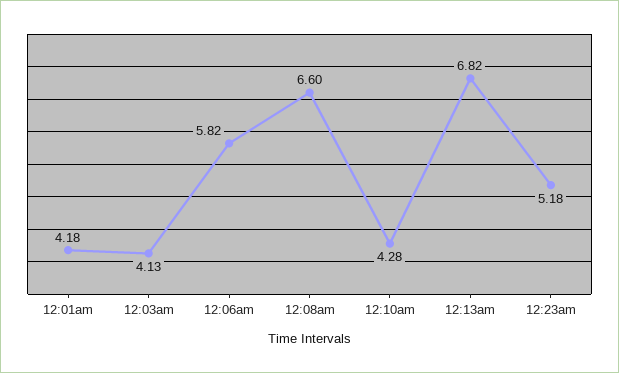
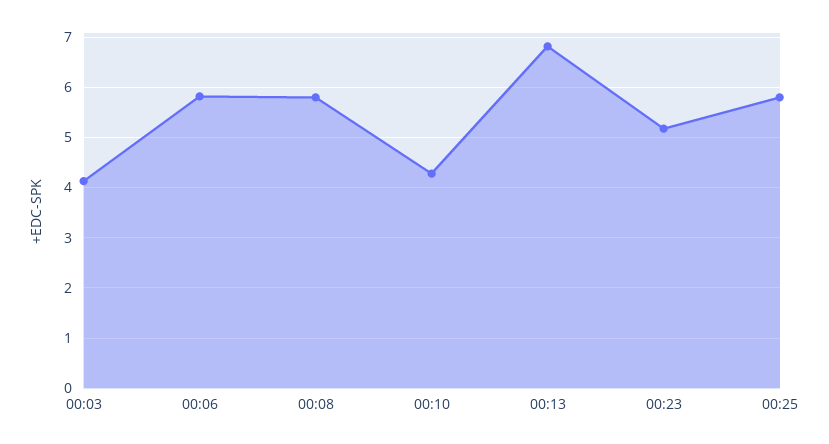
12:01am: 4.18 -> none
12:08am: 6.6 -> 5.8
00:25: none -> 5.8

